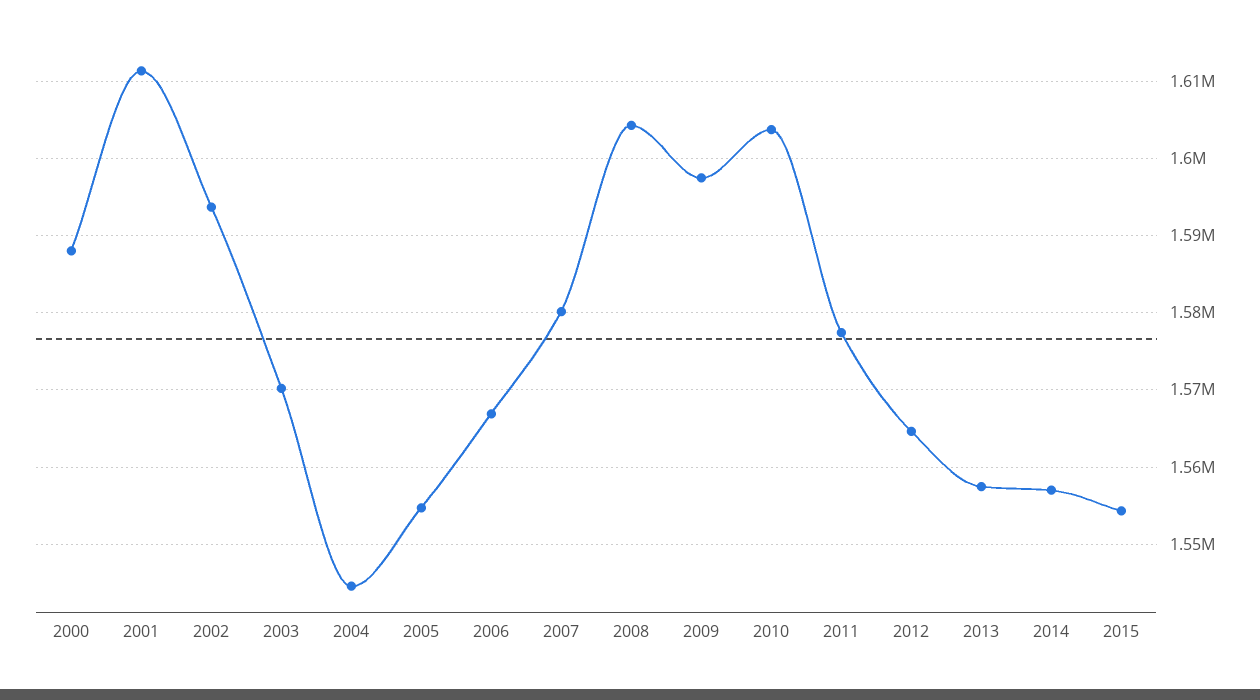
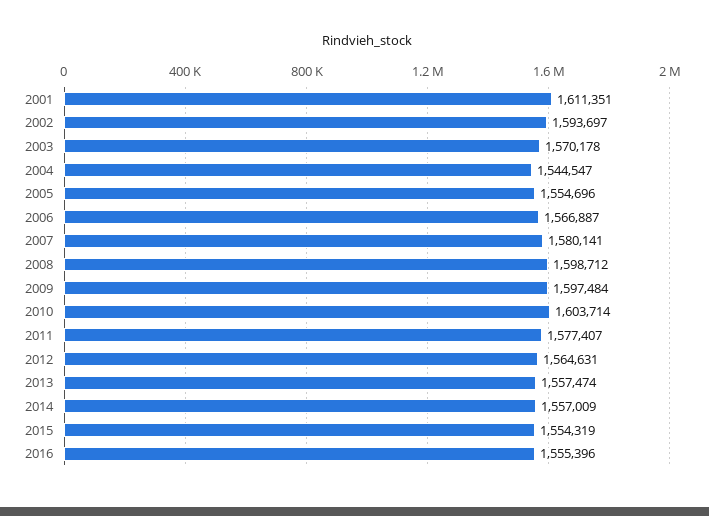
2000: 1588000 -> none
2008: 1604000 -> 1598712
2016: none -> 1555396

